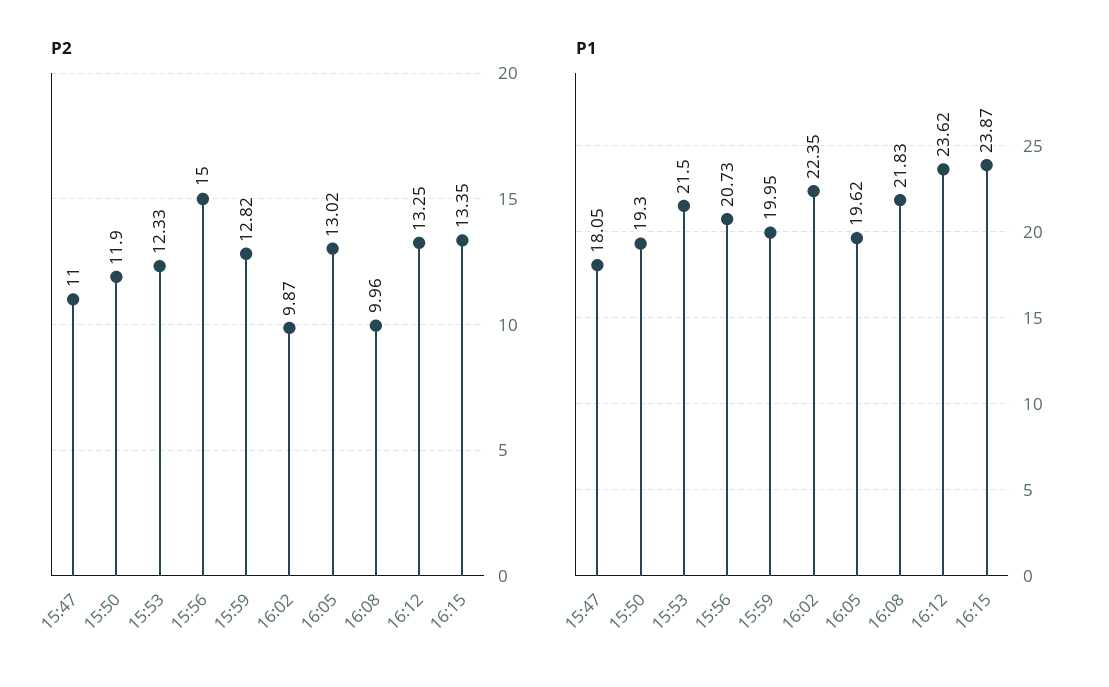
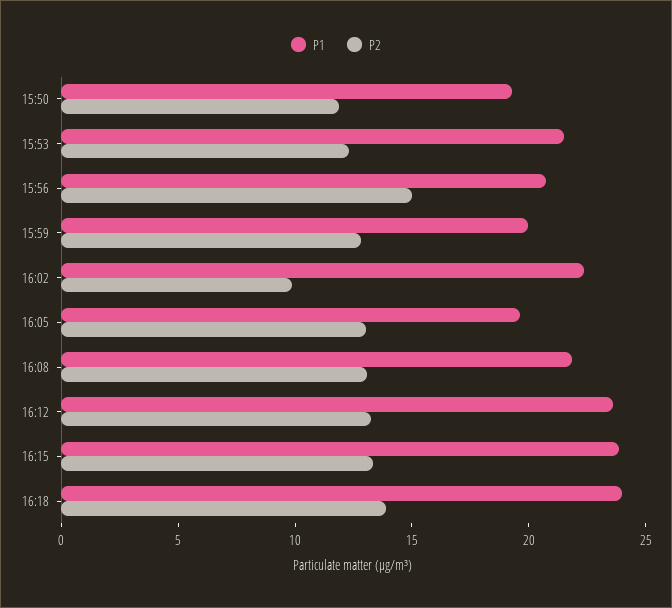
P2, 15:47: 11 -> none
P2, 16:08: 9.96 -> 13
P1, 15:47: 18.05 -> none
P1, 16:18: none -> 24
P2, 16:18: none -> 14

